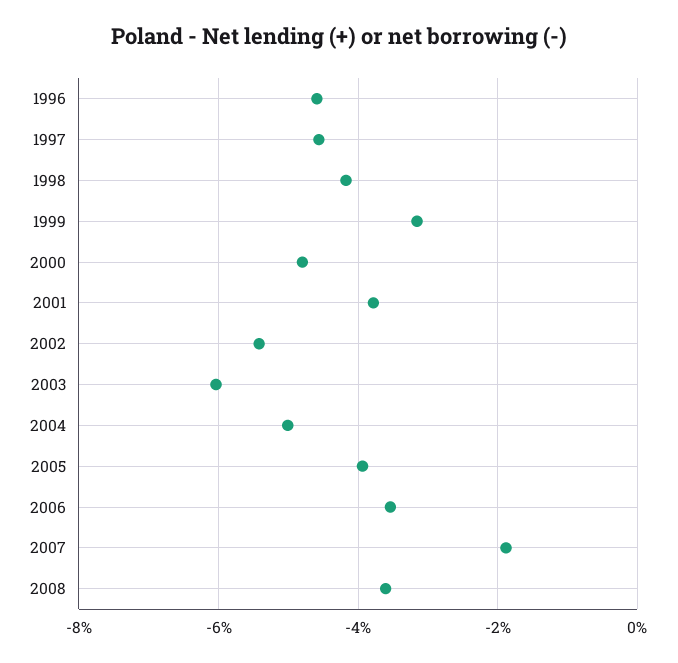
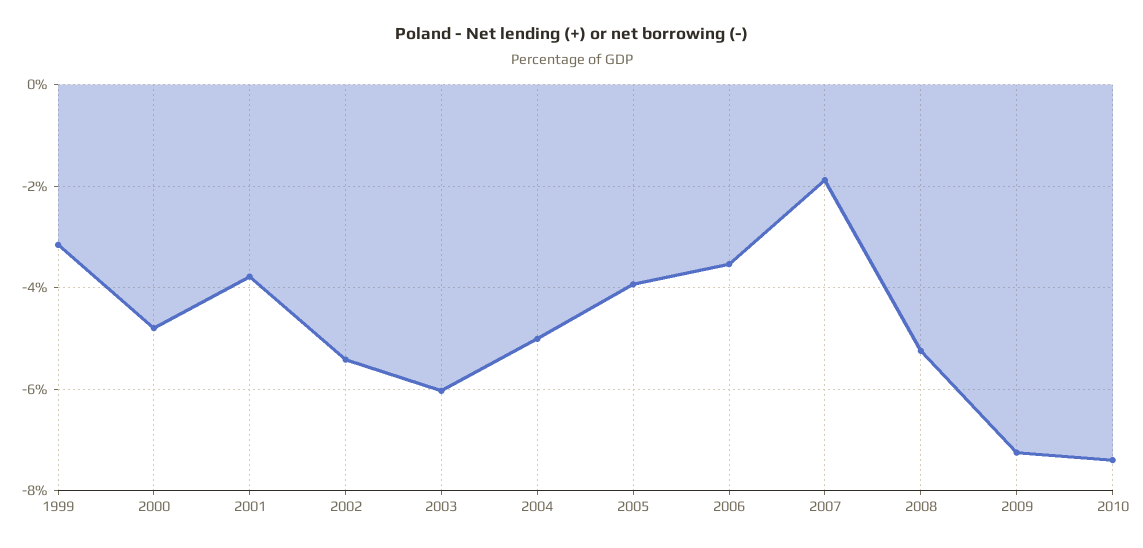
1996: -4.6 -> none
1997: -4.6 -> none
1998: -4.2 -> none
2008: -3.6 -> -5.2
2009: none -> -7.2
2010: none -> -7.4

